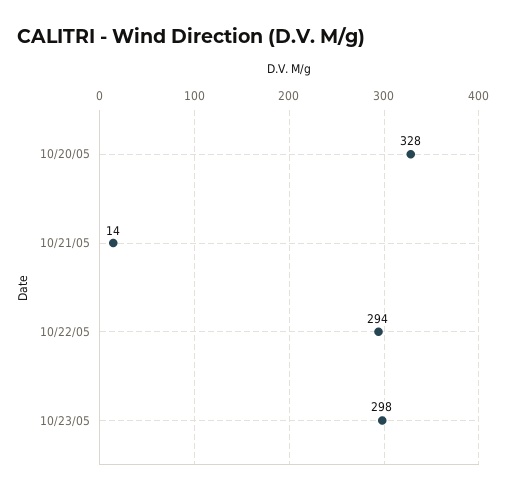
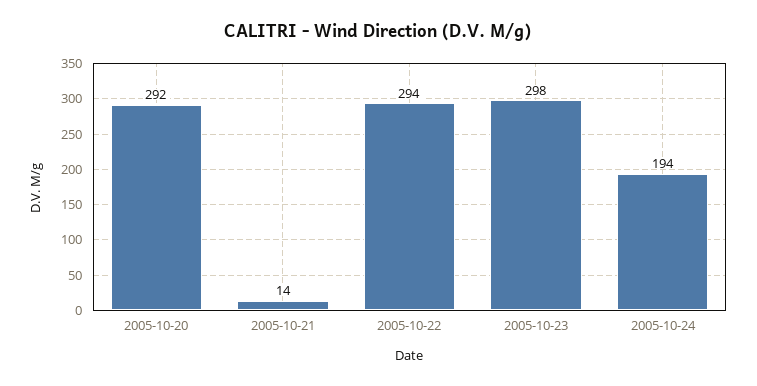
10/20/05: 328 -> 292
2005-10-24: none -> 194

